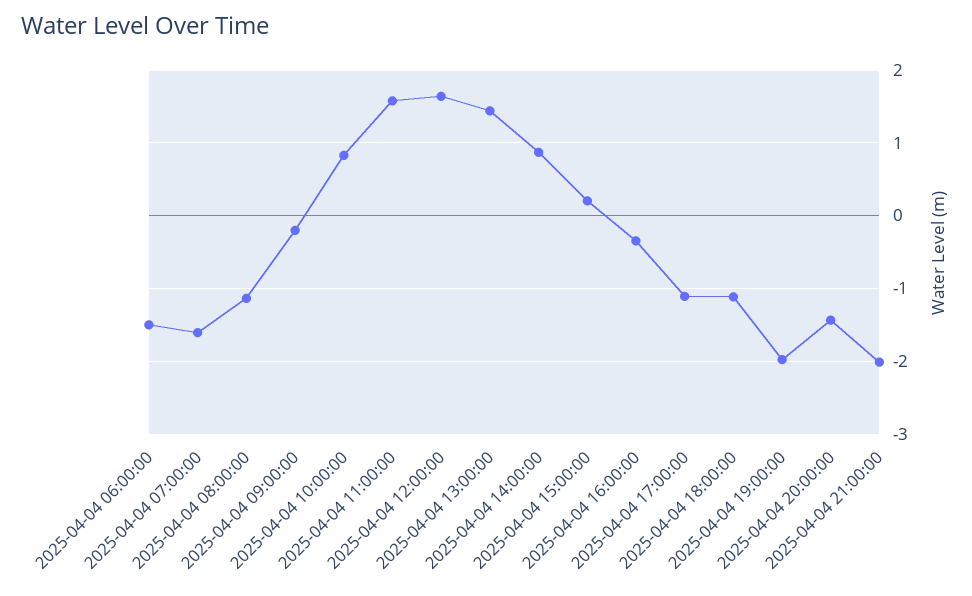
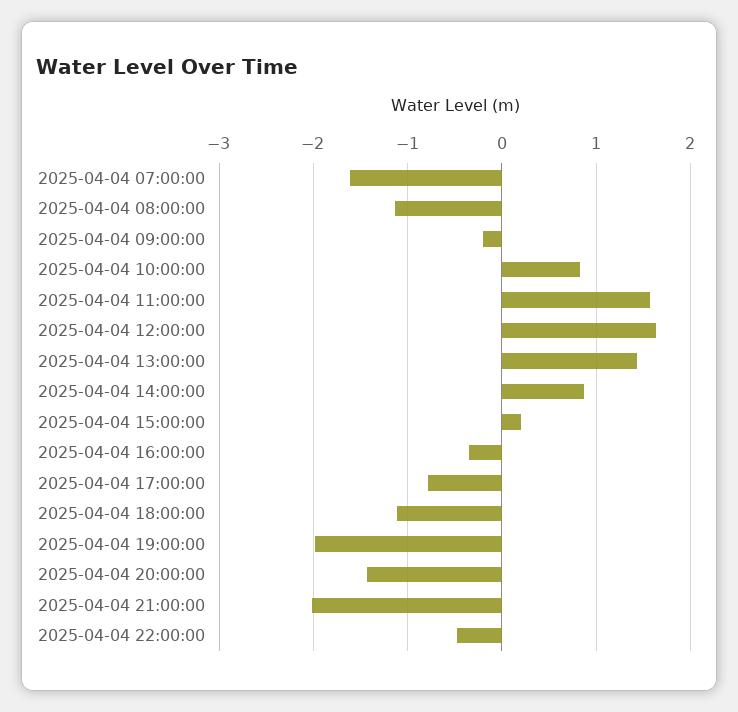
2025-04-04 06:00:00: -1.5 -> none
2025-04-04 17:00:00: -1.1 -> -0.8
2025-04-04 22:00:00: none -> -0.5

